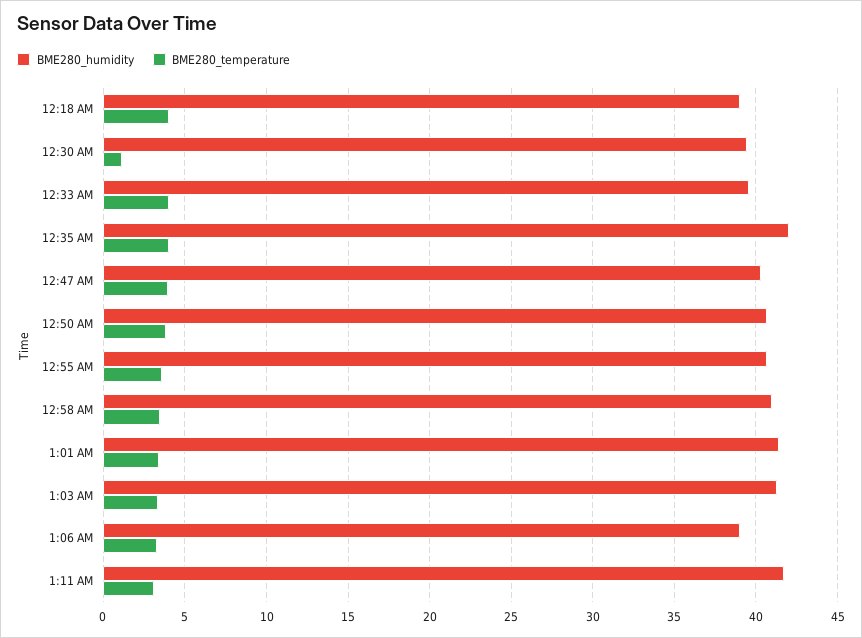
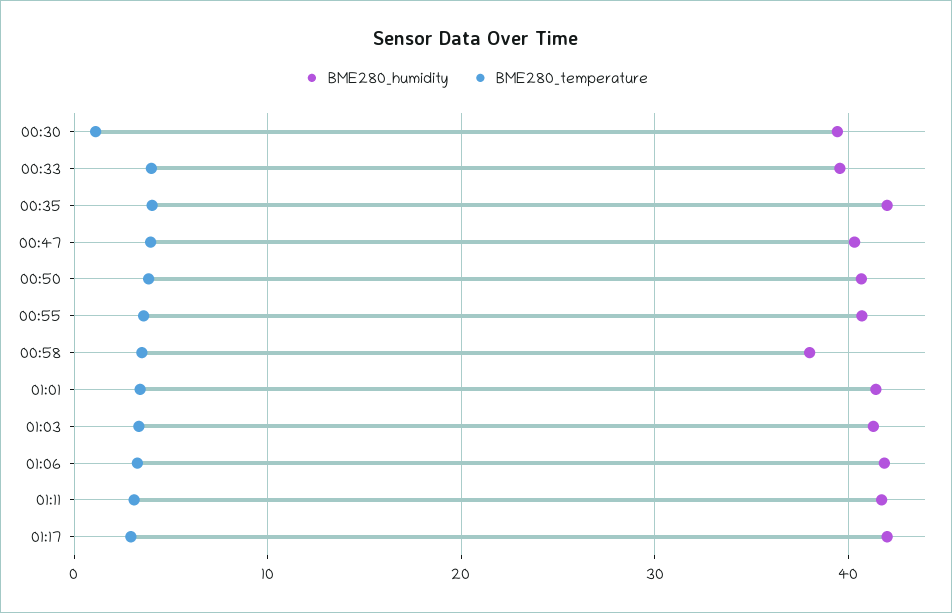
BME280_humidity, 12:18 AM: 39 -> none
BME280_temperature, 12:18 AM: 4 -> none
BME280_humidity, 12:58 AM: 41 -> 38
BME280_humidity, 1:06 AM: 39 -> 42
BME280_humidity, 01:17: none -> 42
BME280_temperature, 01:17: none -> 3

